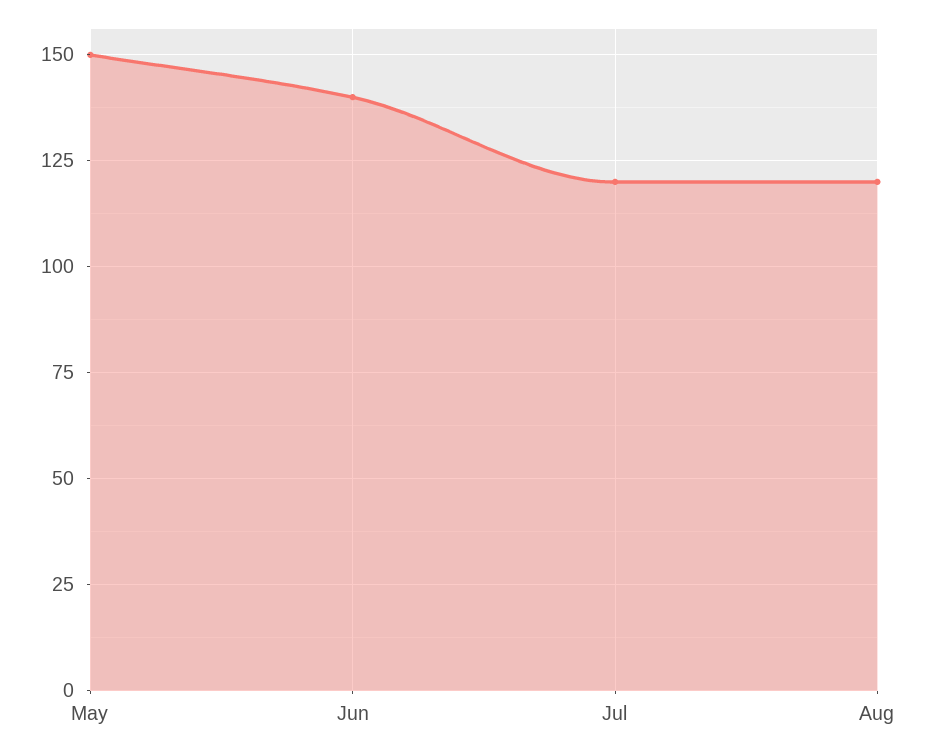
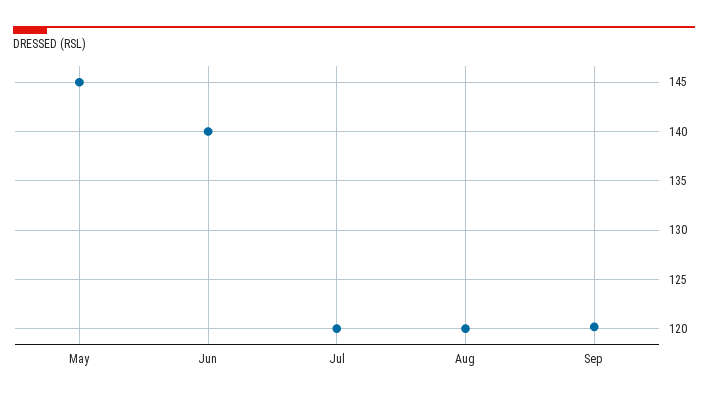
May: 150 -> 145
Sep: none -> 120

